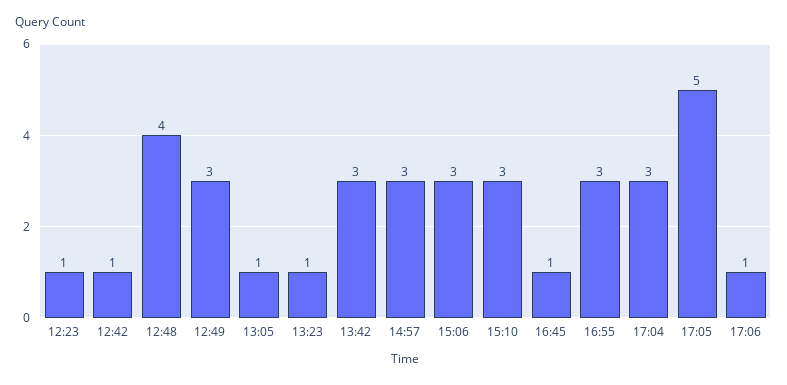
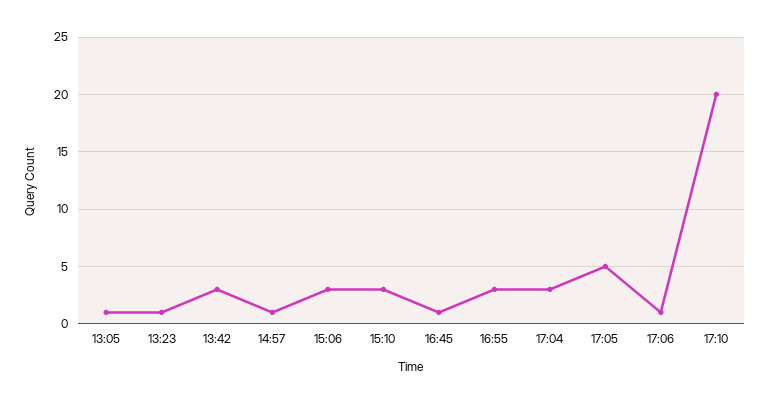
12:23: 1 -> none
12:42: 1 -> none
12:48: 4 -> none
12:49: 3 -> none
14:57: 3 -> 1
17:10: none -> 20

